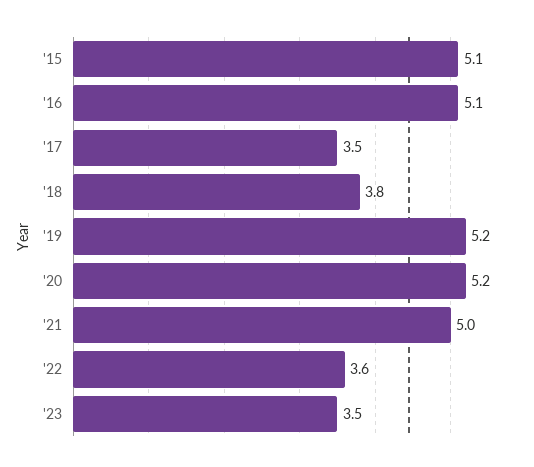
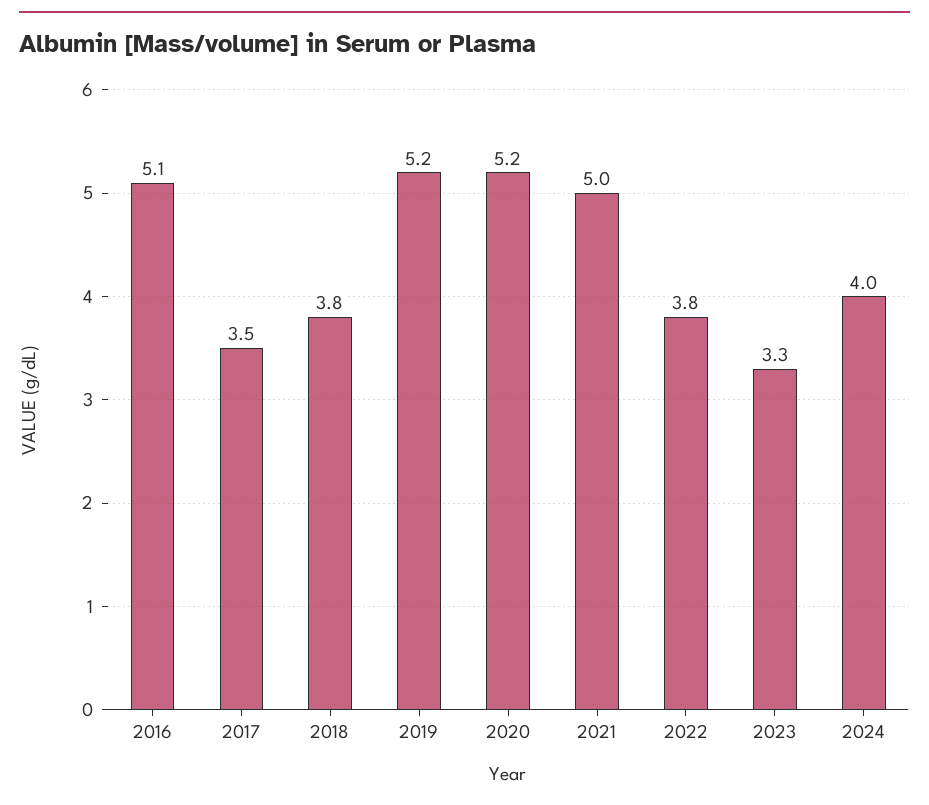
'15: 5.1 -> none
'22: 3.6 -> 3.8
'23: 3.5 -> 3.3
2024: none -> 4

